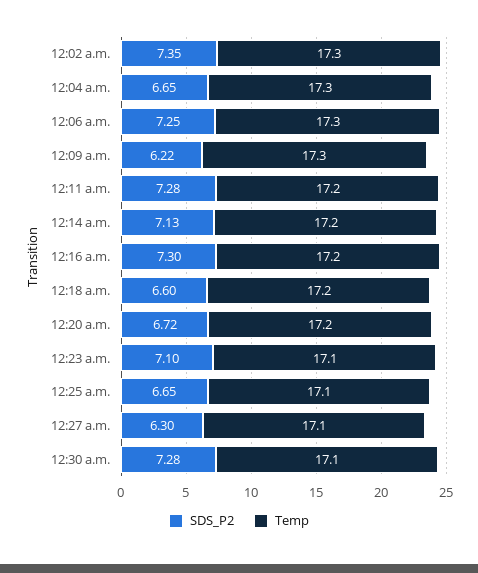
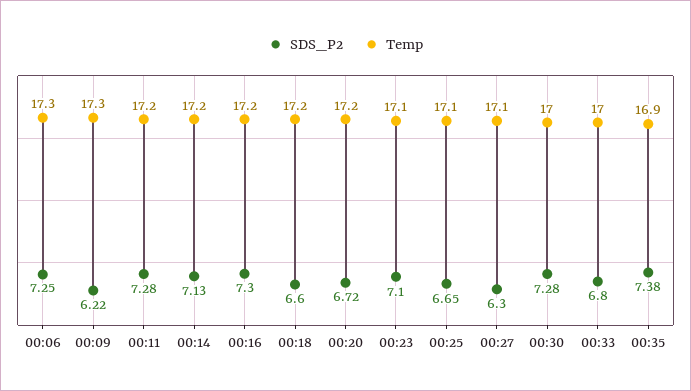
SDS_P2, 12:02 a.m.: 7.35 -> none
Temp, 12:02 a.m.: 17.3 -> none
SDS_P2, 12:04 a.m.: 6.65 -> none
Temp, 12:04 a.m.: 17.3 -> none
Temp, 12:30 a.m.: 17.1 -> 17
SDS_P2, 00:33: none -> 6.8
Temp, 00:33: none -> 17
SDS_P2, 00:35: none -> 7.38
Temp, 00:35: none -> 16.9

